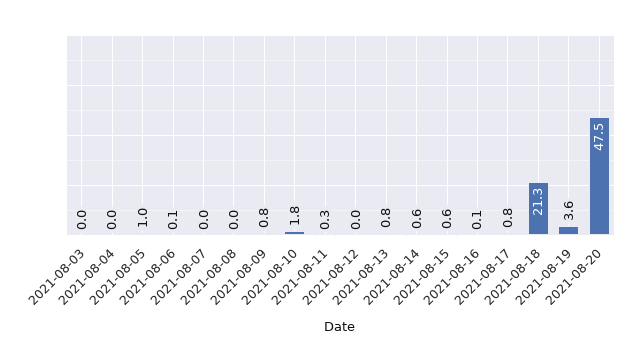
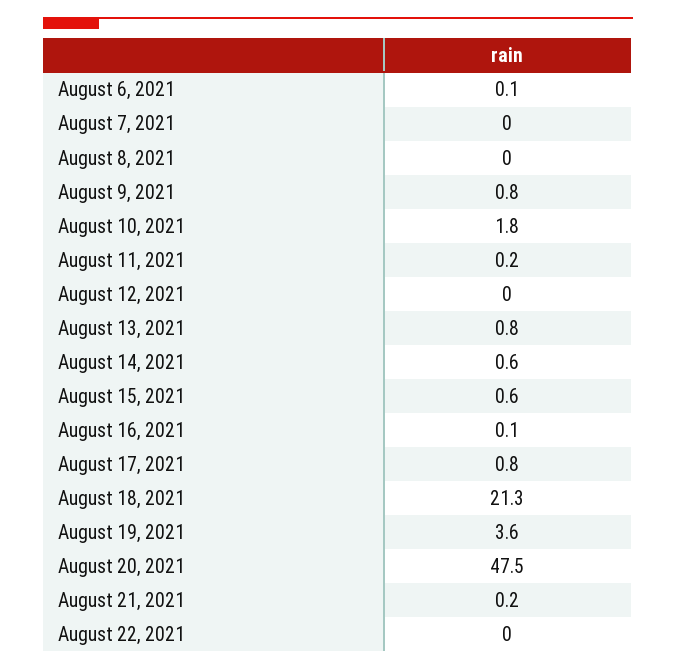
2021-08-03: 0 -> none
2021-08-04: 0 -> none
2021-08-05: 1 -> none
2021-08-11: 0.3 -> 0.2
August 21, 2021: none -> 0.2
August 22, 2021: none -> 0

